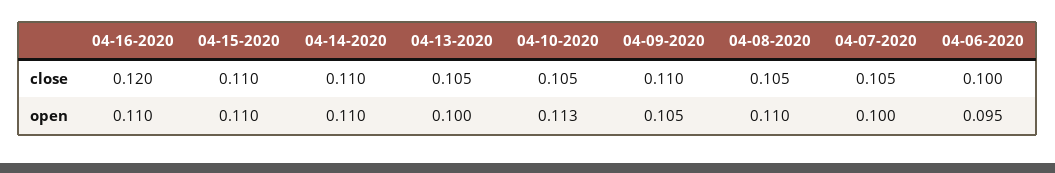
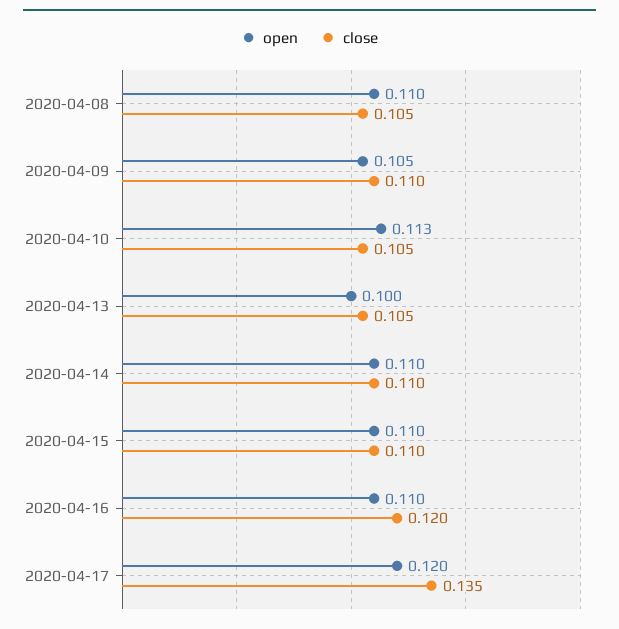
close, 04-07-2020: 0.105 -> none
close, 04-06-2020: 0.1 -> none
open, 04-07-2020: 0.1 -> none
open, 04-06-2020: 0.095 -> none
open, 2020-04-17: none -> 0.12
close, 2020-04-17: none -> 0.135

